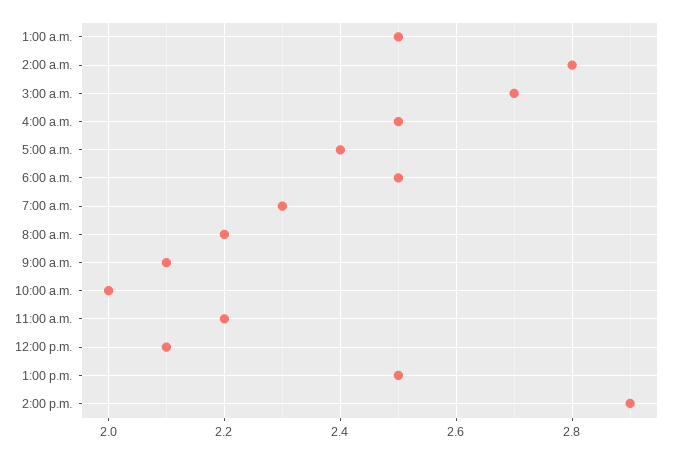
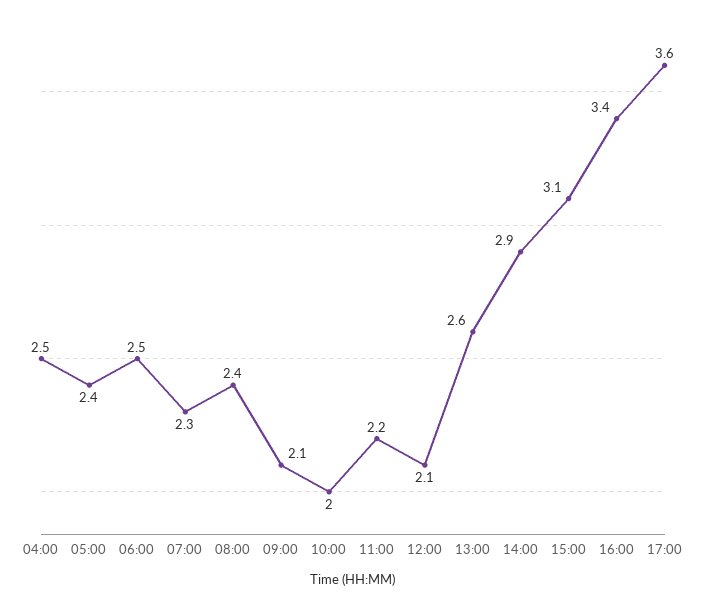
1:00 a.m.: 2.5 -> none
2:00 a.m.: 2.8 -> none
3:00 a.m.: 2.7 -> none
8:00 a.m.: 2.2 -> 2.4
1:00 p.m.: 2.5 -> 2.6
15:00: none -> 3.1
16:00: none -> 3.4
17:00: none -> 3.6

